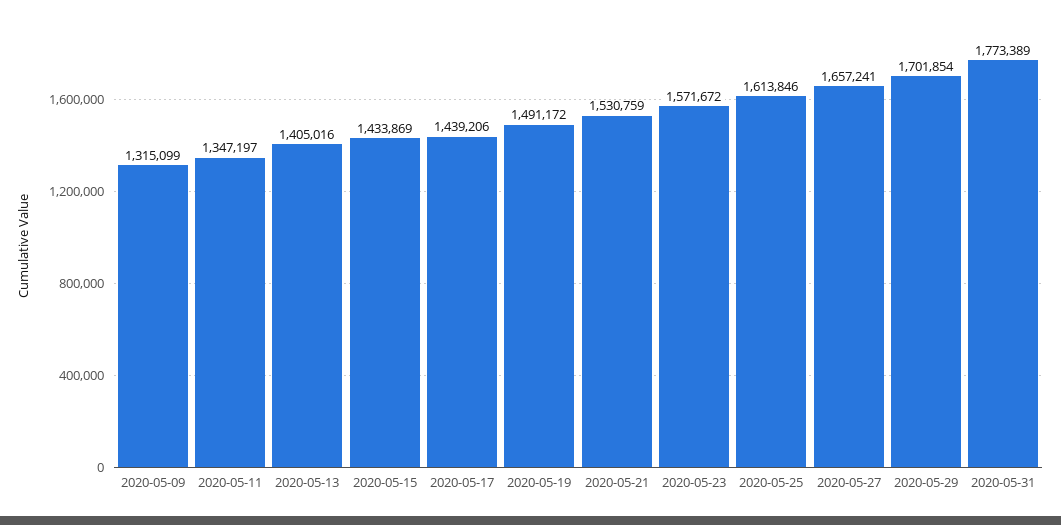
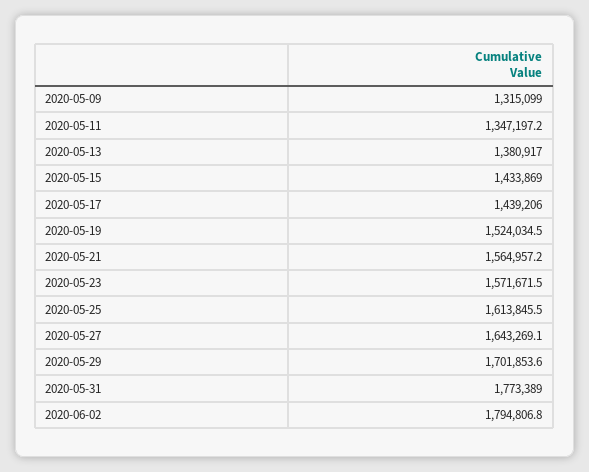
2020-05-13: 1405016 -> 1380917
2020-05-19: 1491172 -> 1524034.5
2020-05-21: 1530759 -> 1564957.2
2020-05-27: 1657241 -> 1643269.1
2020-06-02: none -> 1794806.8

